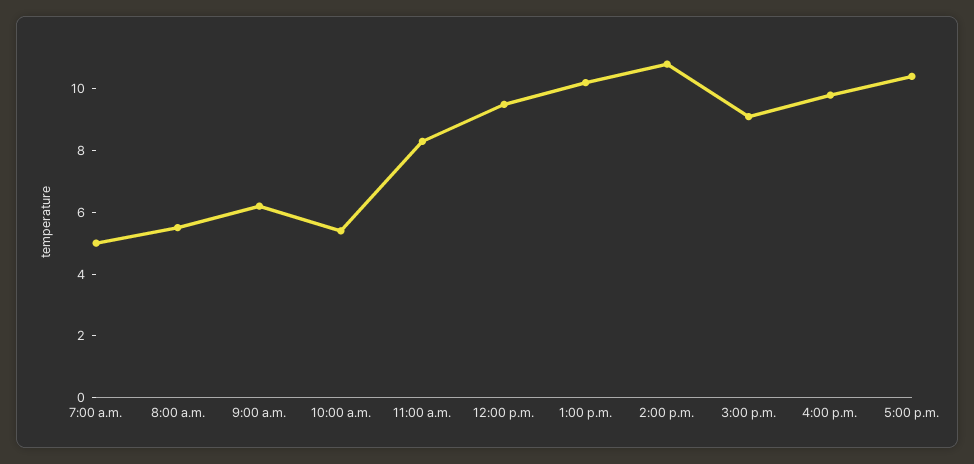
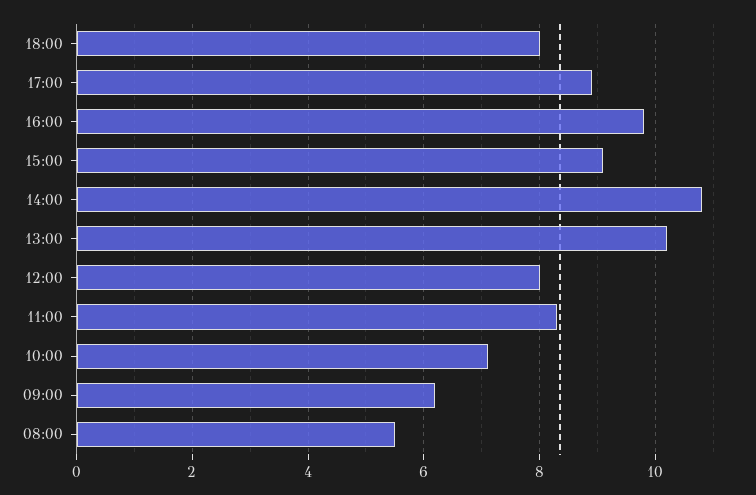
7:00 a.m.: 5 -> none
10:00 a.m.: 5.5 -> 7
12:00 p.m.: 9.5 -> 8
5:00 p.m.: 10.5 -> 9
18:00: none -> 8

